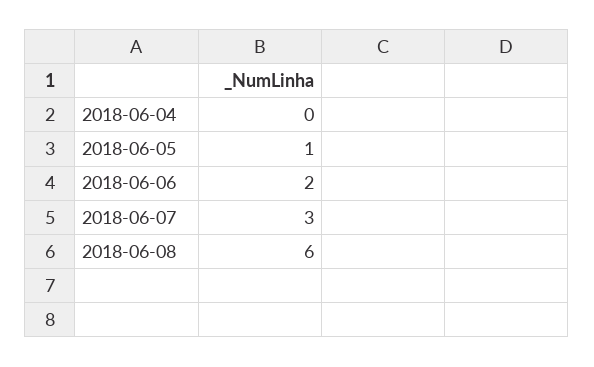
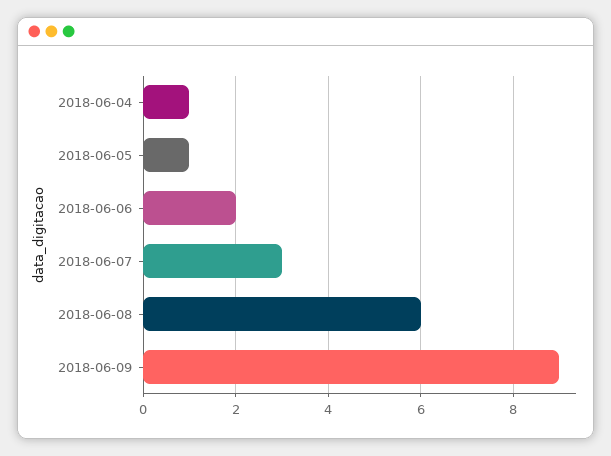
2018-06-04: 0 -> 1
2018-06-09: none -> 9

